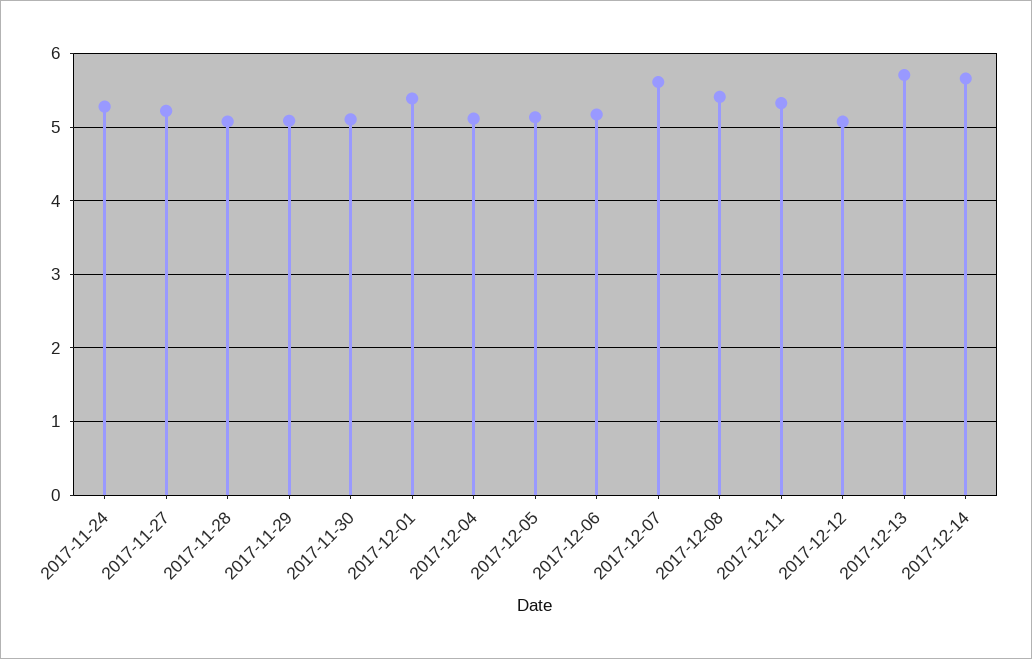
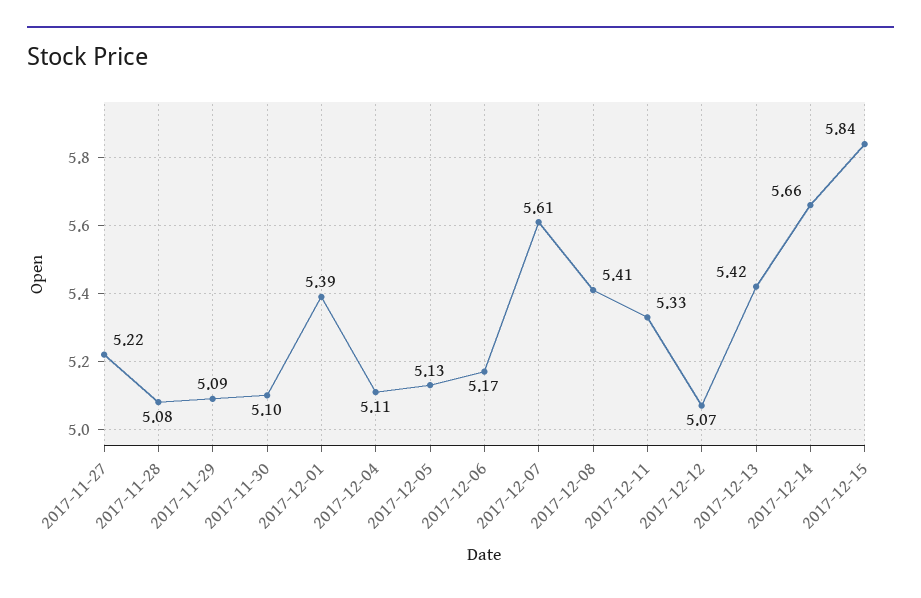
2017-11-24: 5.3 -> none
2017-12-13: 5.7 -> 5.42
2017-12-15: none -> 5.84

